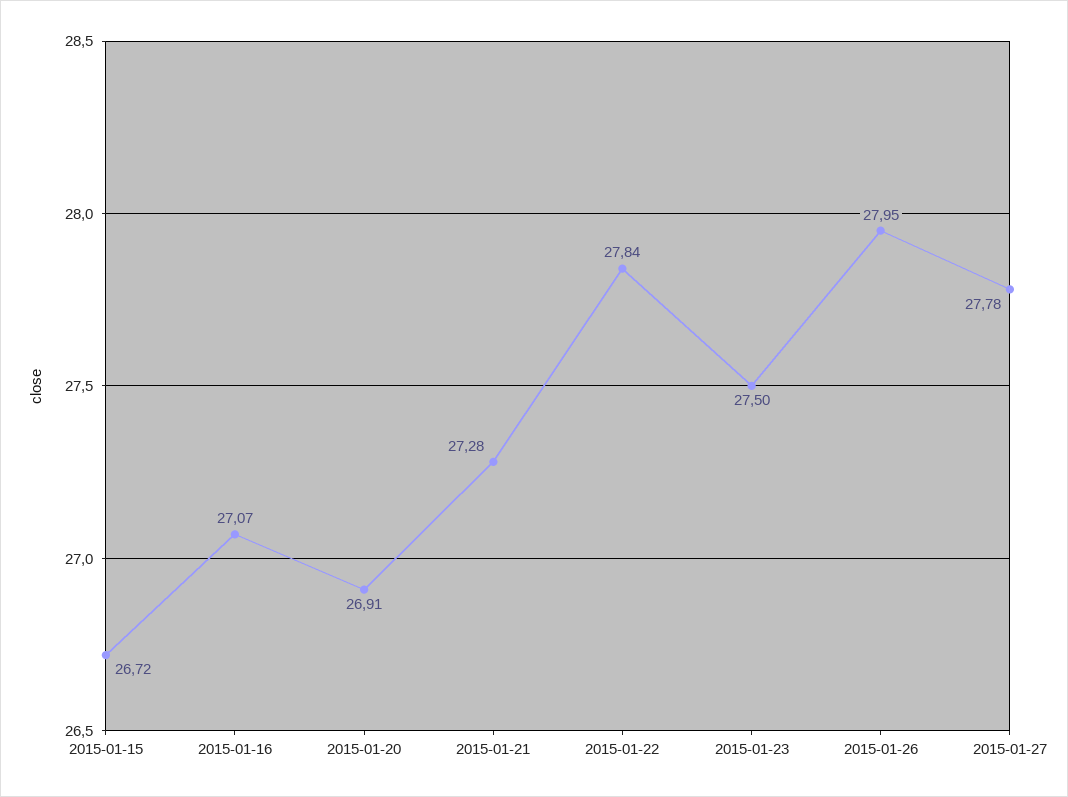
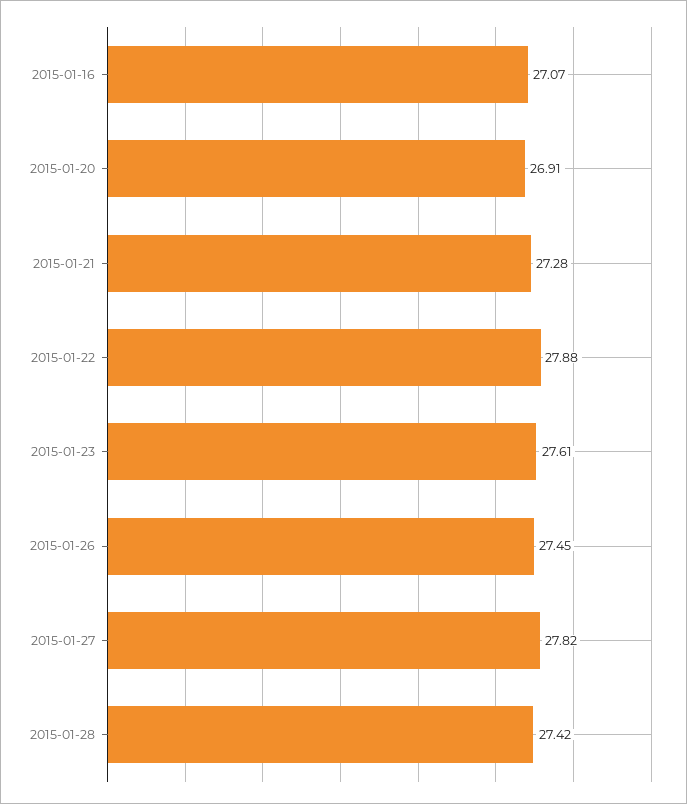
2015-01-15: 26.72 -> none
2015-01-22: 27.84 -> 27.88
2015-01-23: 27.5 -> 27.61
2015-01-26: 27.95 -> 27.45
2015-01-27: 27.78 -> 27.82
2015-01-28: none -> 27.42

